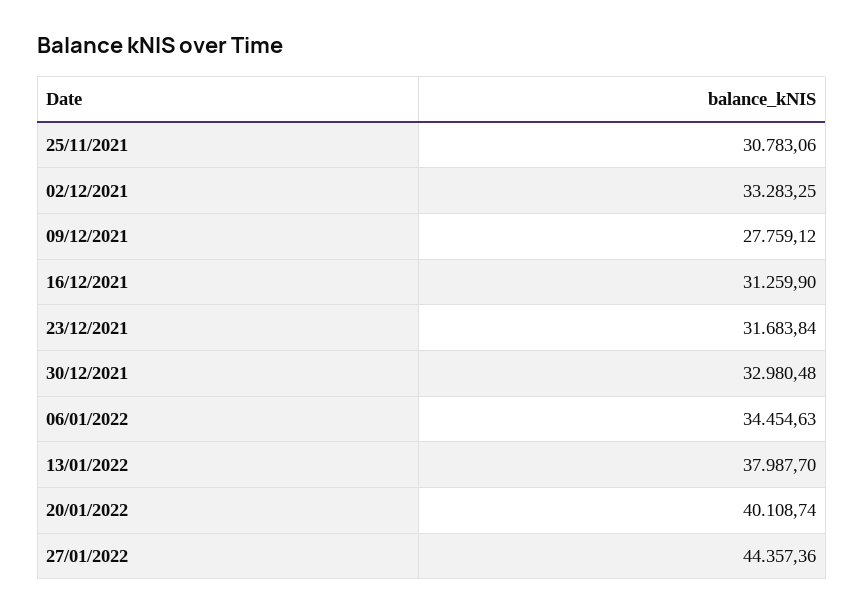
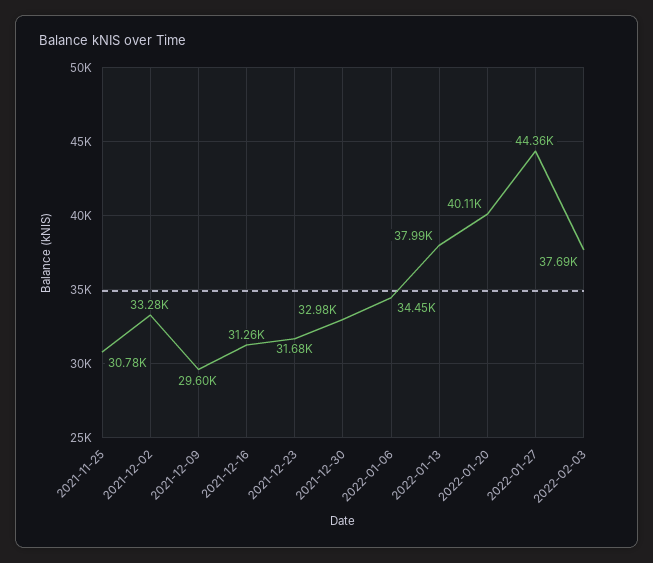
09/12/2021: 27759.12 -> 29600
2022-02-03: none -> 37690

